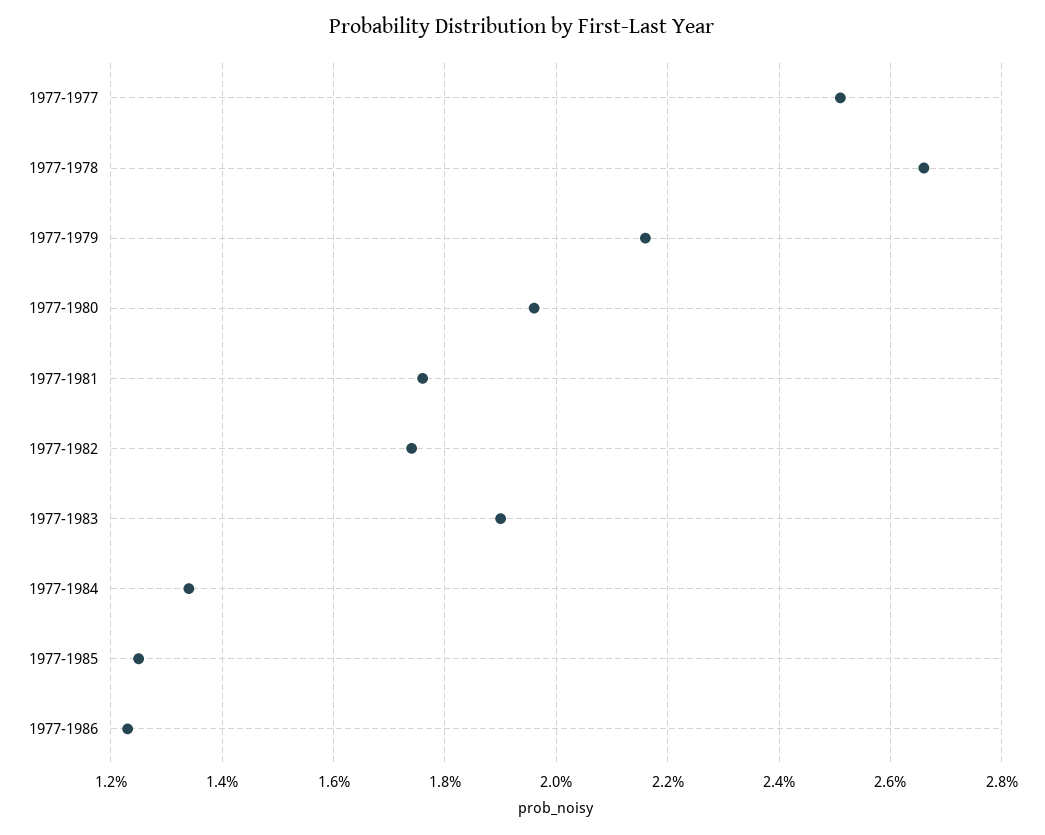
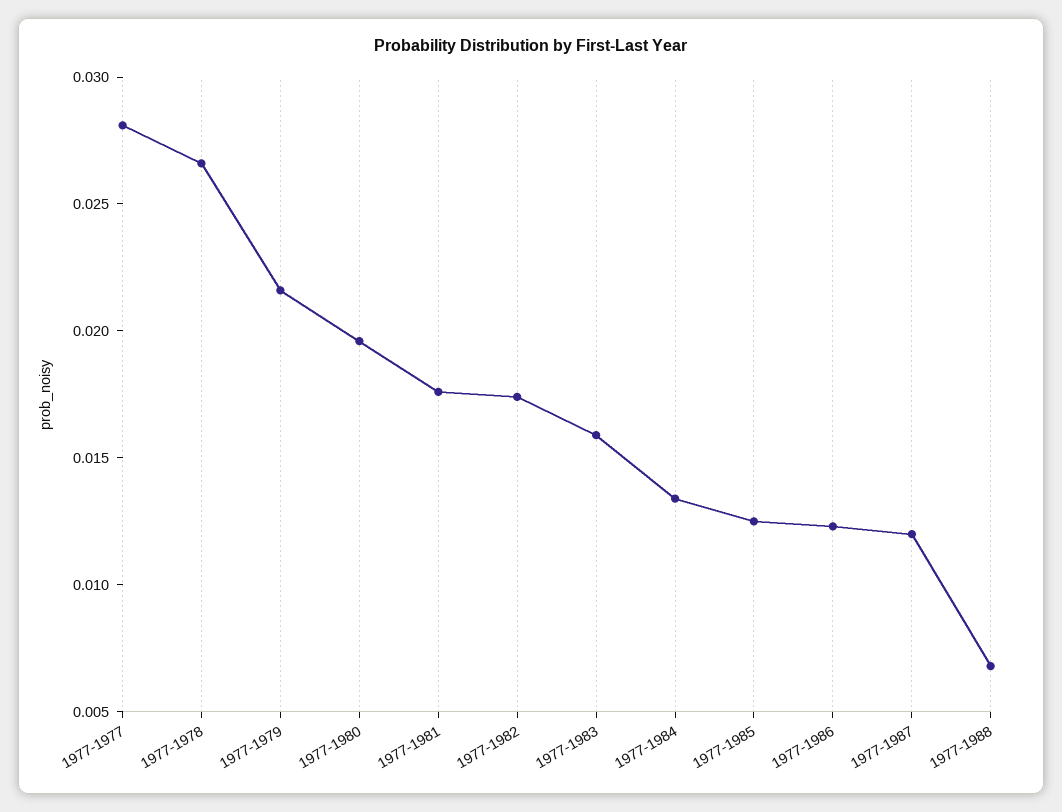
1977-1977: 0.025 -> 0.028
1977-1983: 0.019 -> 0.016
1977-1987: none -> 0.012
1977-1988: none -> 0.007

